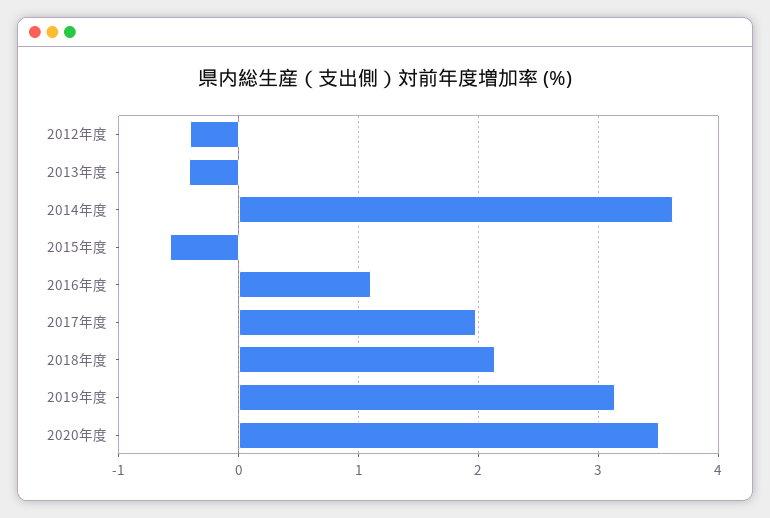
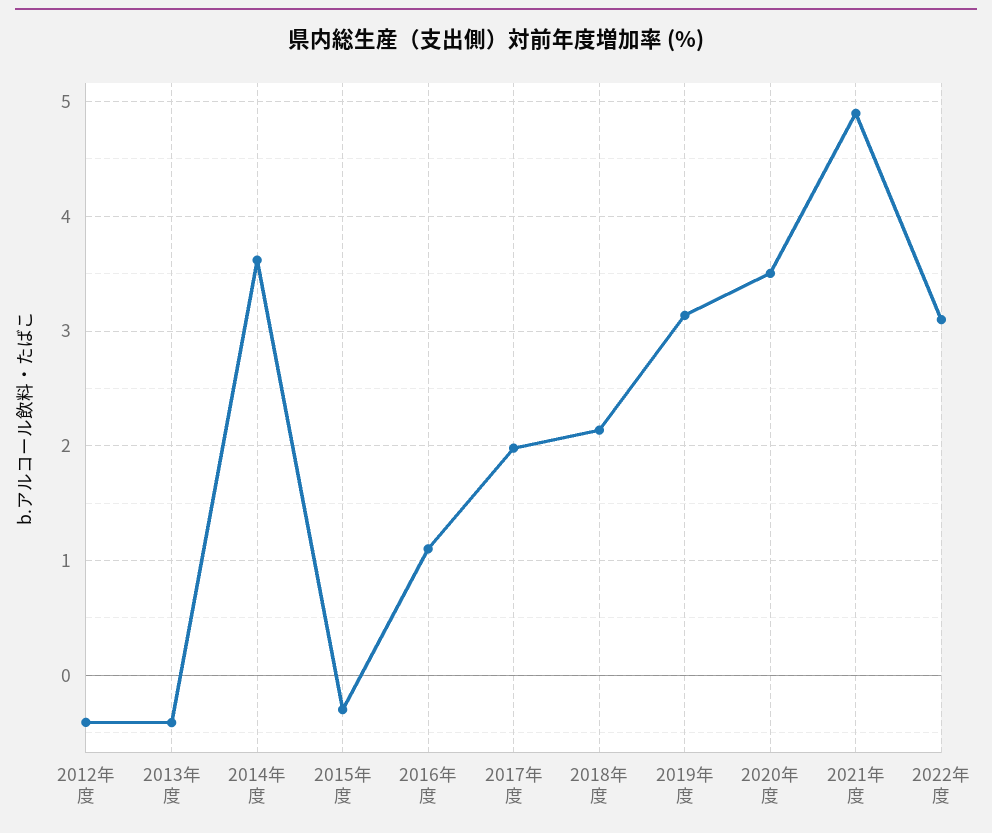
2015年度: -0.6 -> -0.3
2021年度: none -> 4.9
2022年度: none -> 3.1

